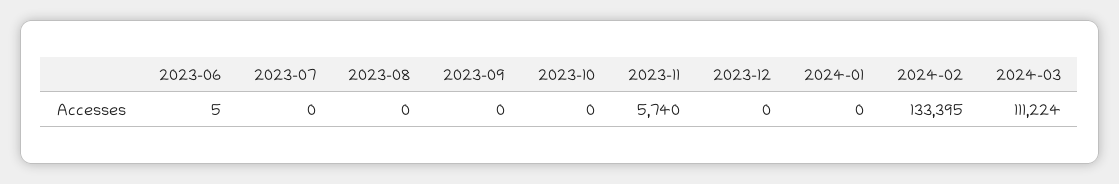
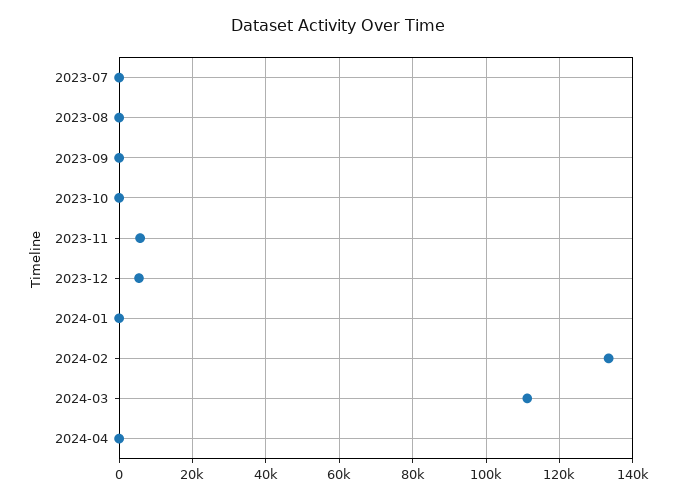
2023-06: 5 -> none
2023-12: 0 -> 6000
2024-04: none -> 0

